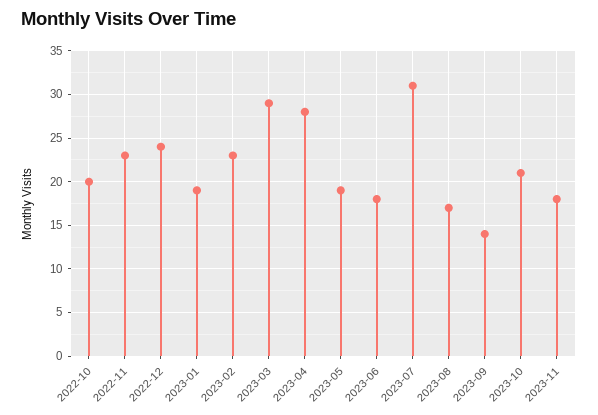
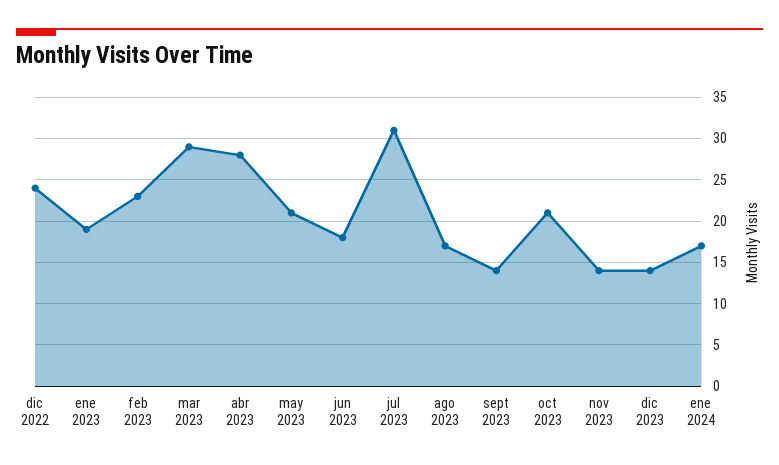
2022-10: 20 -> none
2022-11: 23 -> none
2023-05: 19 -> 21
2023-11: 18 -> 14
dic 2023: none -> 14
ene 2024: none -> 17

